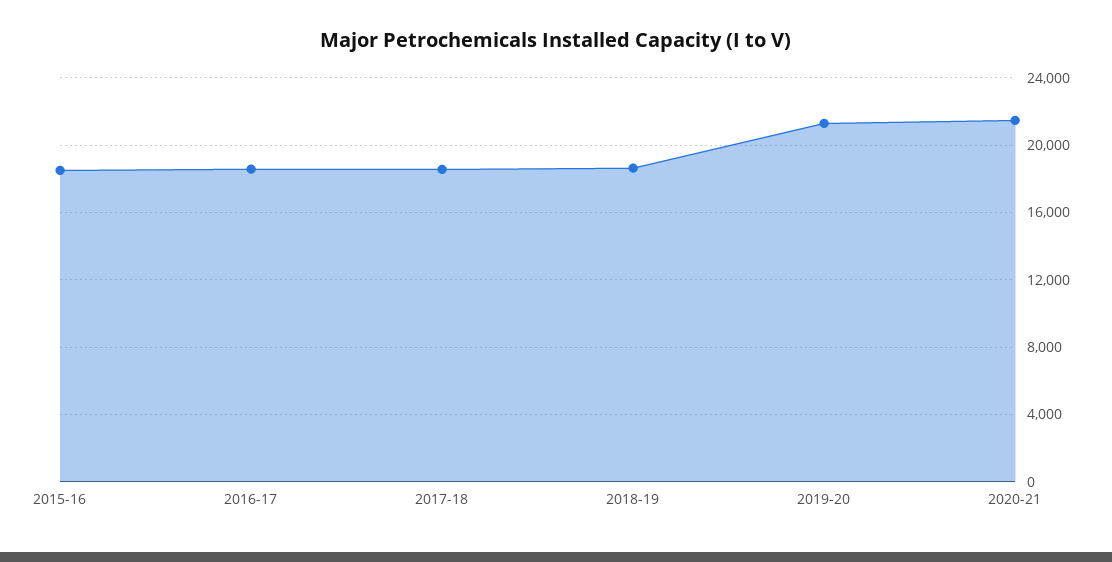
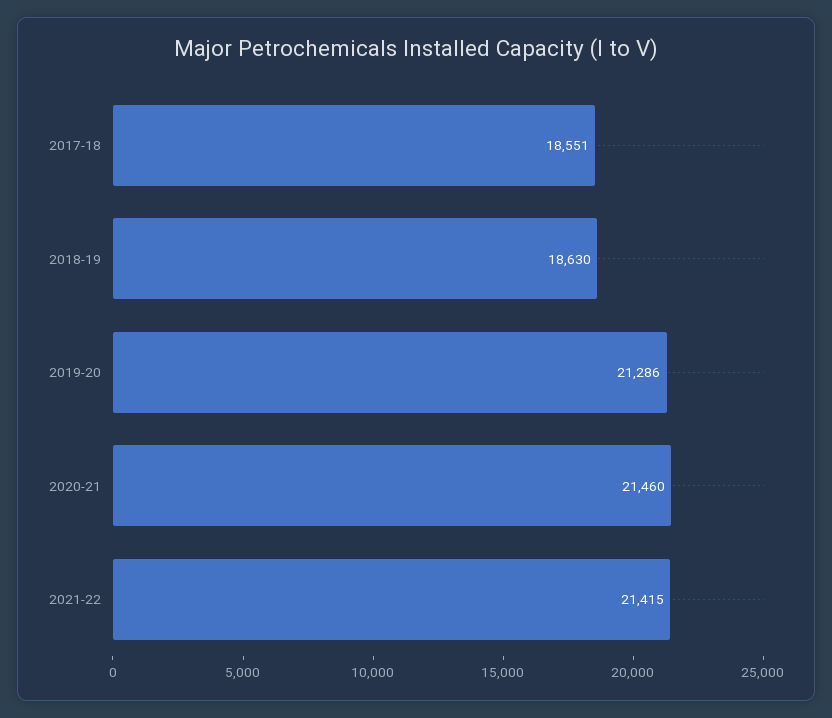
2015-16: 18500 -> none
2016-17: 18500 -> none
2021-22: none -> 21415

